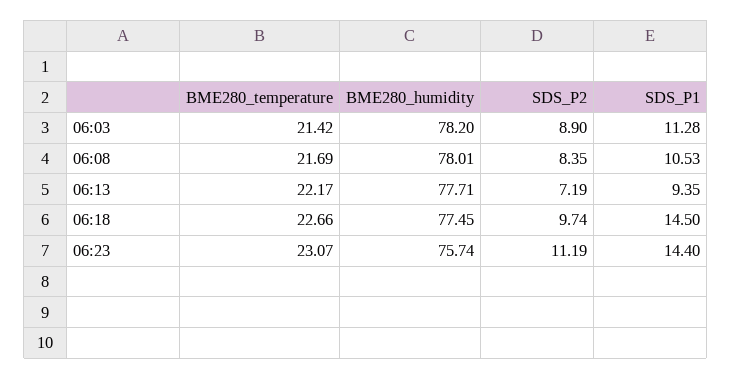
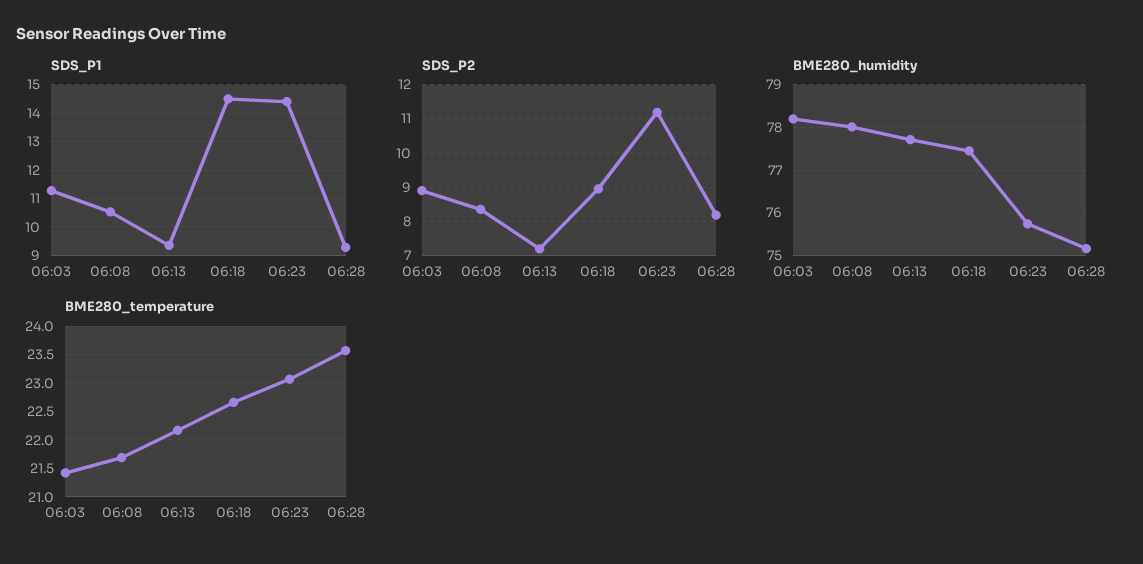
SDS_P2, 06:18: 9.74 -> 9
SDS_P1, 06:28: none -> 9.25
SDS_P2, 06:28: none -> 8.2
BME280_humidity, 06:28: none -> 75.2
BME280_temperature, 06:28: none -> 23.5

